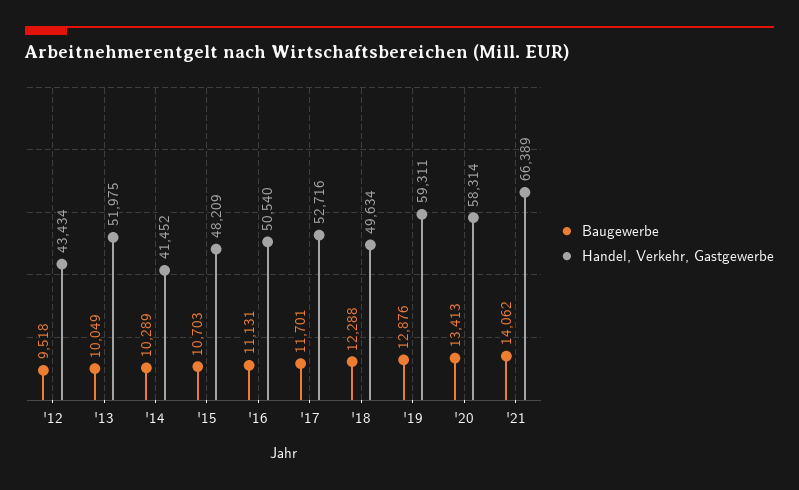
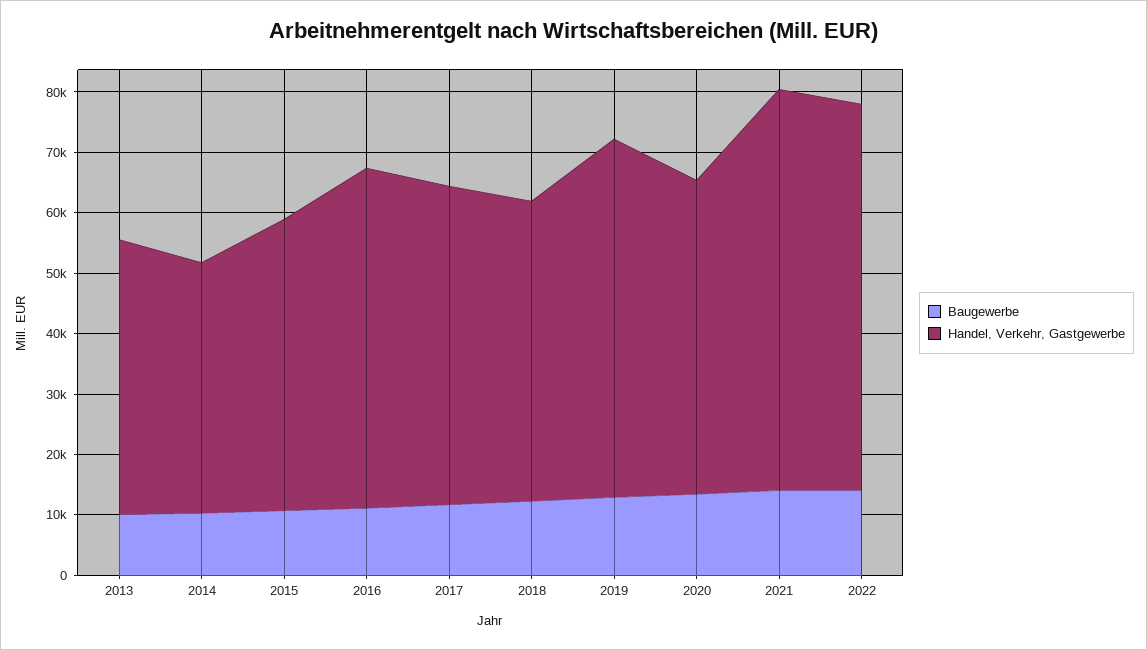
Baugewerbe, '12: 9518 -> none
Handel, Verkehr, Gastgewerbe, '12: 43434 -> none
Handel, Verkehr, Gastgewerbe, '13: 51975 -> 46000
Handel, Verkehr, Gastgewerbe, '16: 50540 -> 56000
Handel, Verkehr, Gastgewerbe, '20: 58314 -> 52000
Baugewerbe, 2022: none -> 14000
Handel, Verkehr, Gastgewerbe, 2022: none -> 64000

